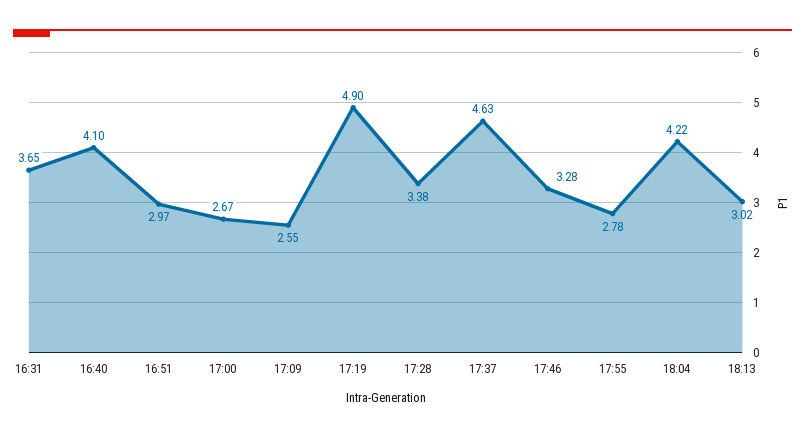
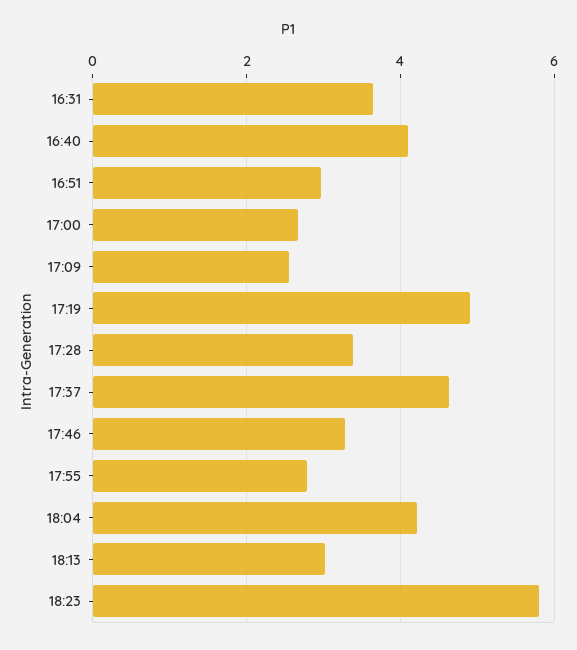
18:23: none -> 5.8

